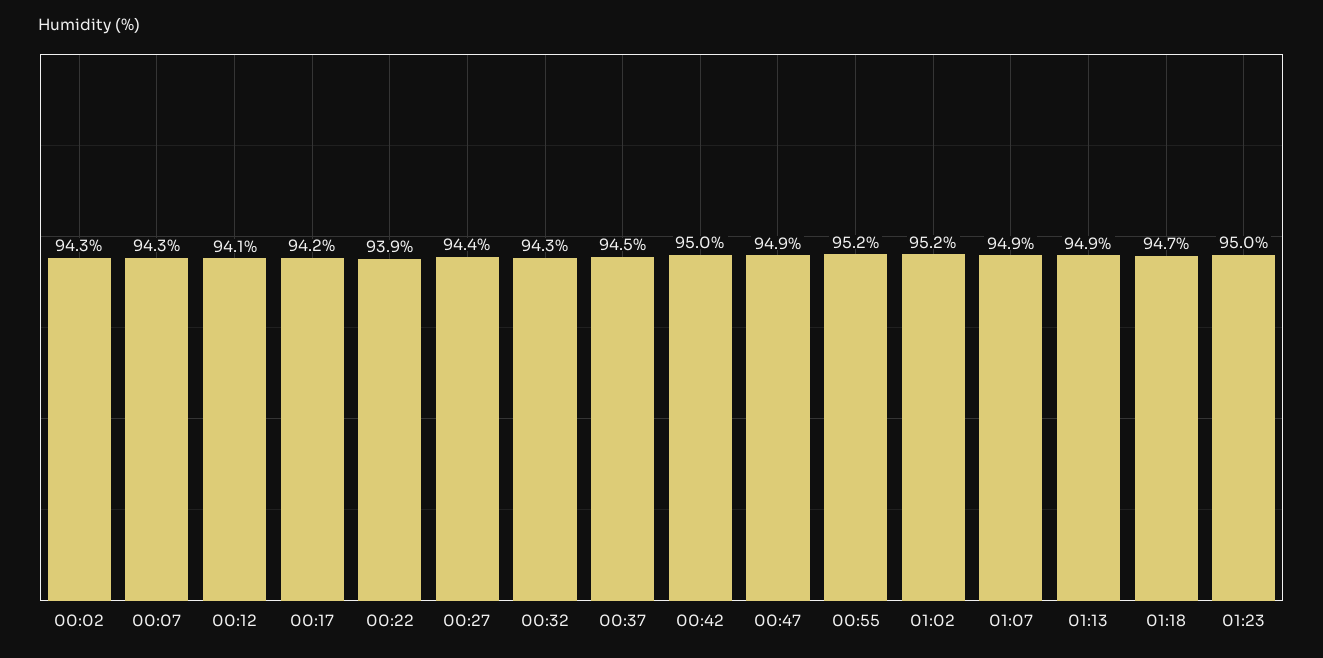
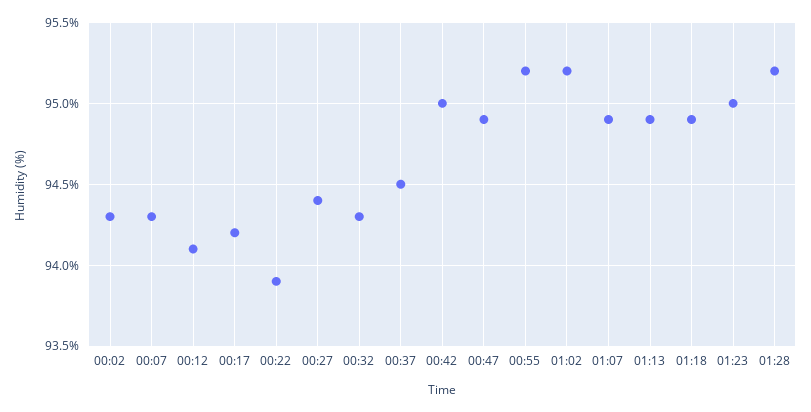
01:18: 94.7 -> 94.9
01:28: none -> 95.2

